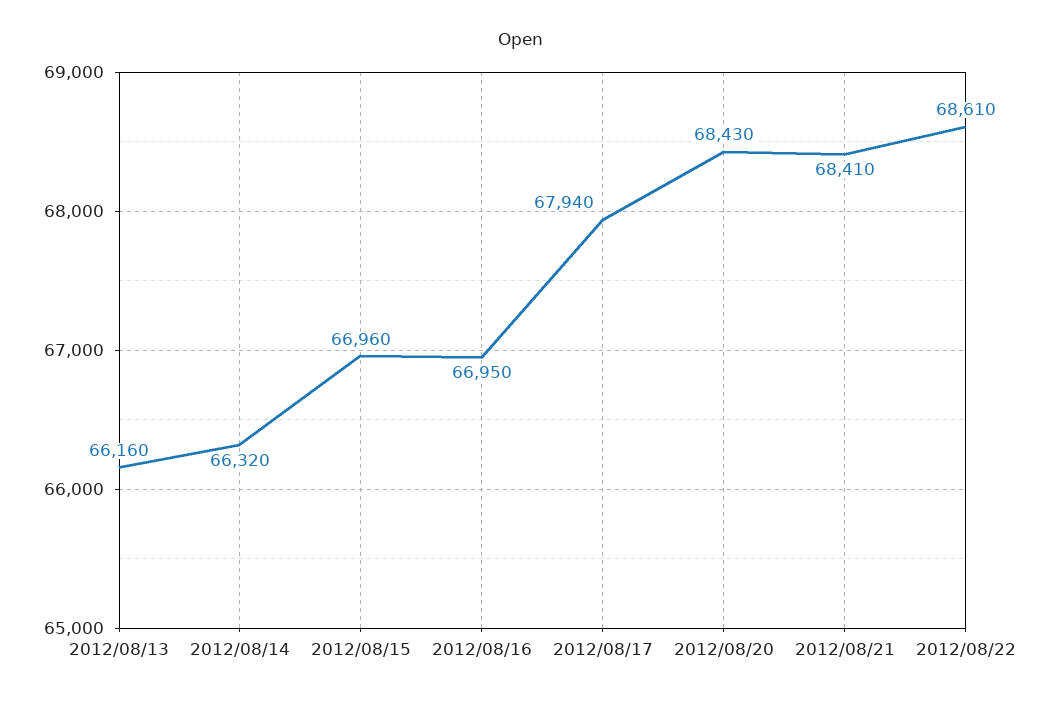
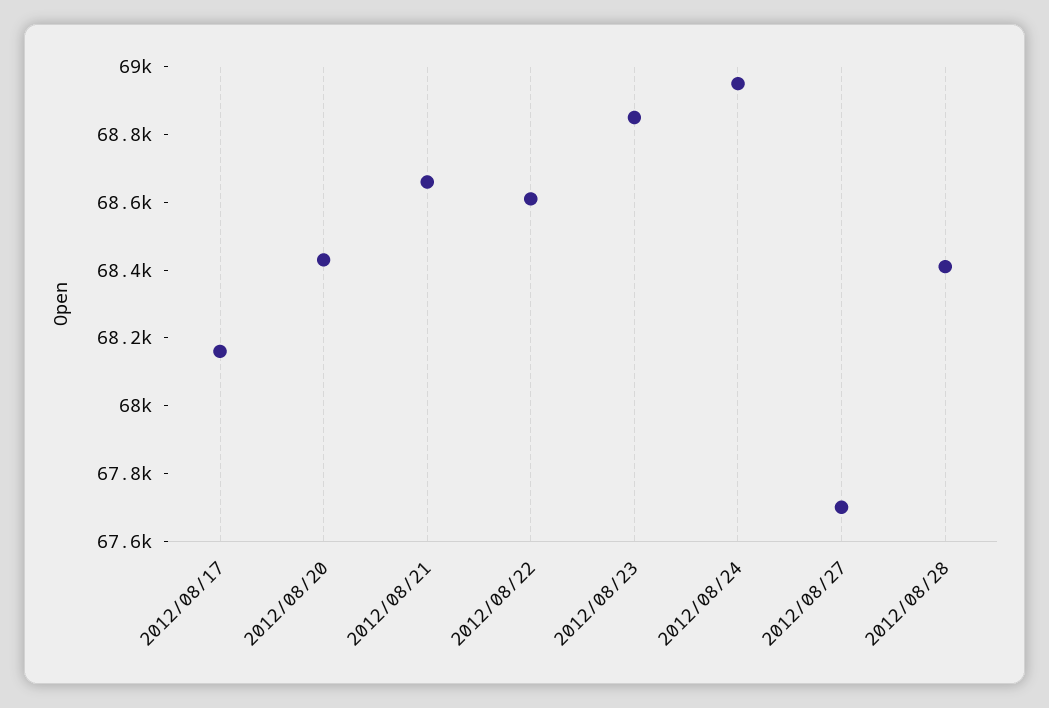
2012/08/13: 66160 -> none
2012/08/14: 66320 -> none
2012/08/15: 66960 -> none
2012/08/16: 66950 -> none
2012/08/17: 67940 -> 68150
2012/08/21: 68410 -> 68650
2012/08/23: none -> 68850
2012/08/24: none -> 68950
2012/08/27: none -> 67700
2012/08/28: none -> 68400

